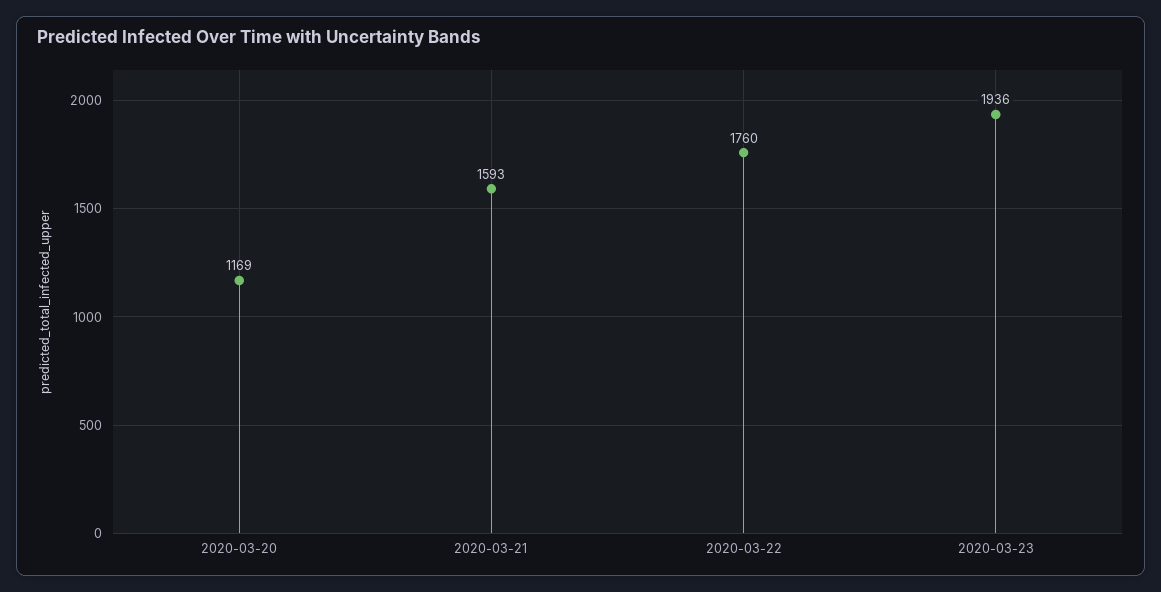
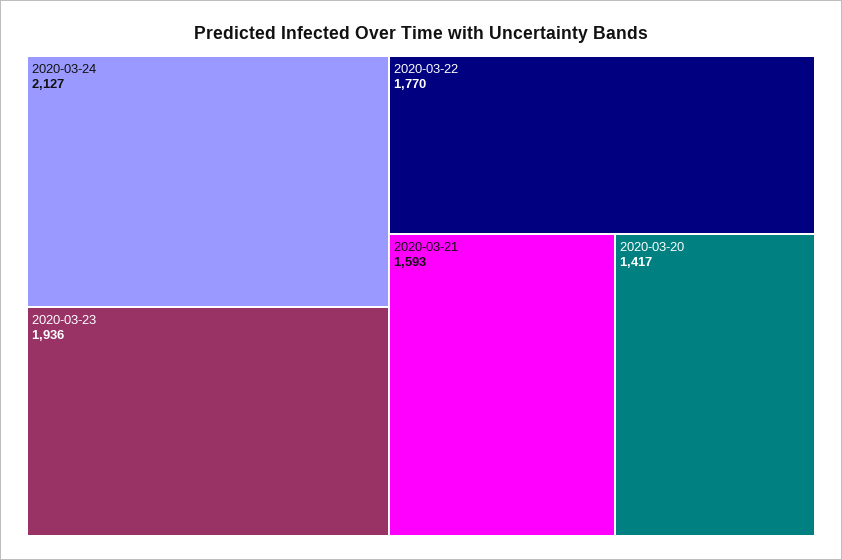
2020-03-20: 1169 -> 1417
2020-03-22: 1760 -> 1770
2020-03-24: none -> 2127

